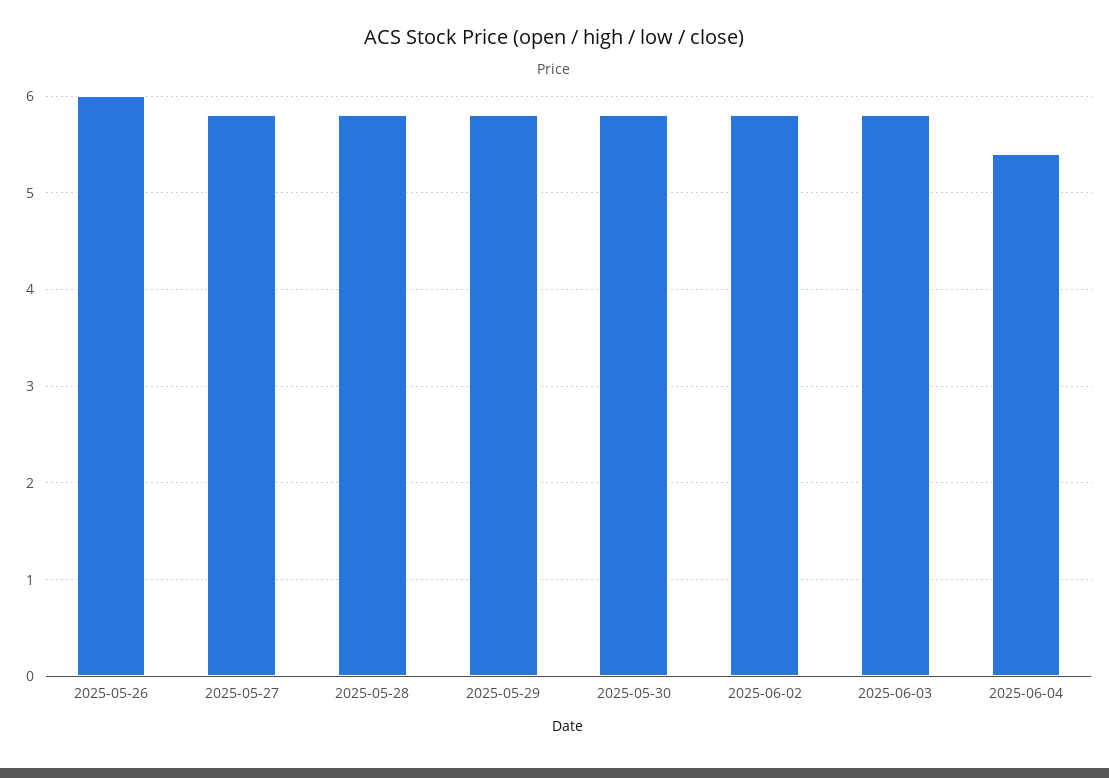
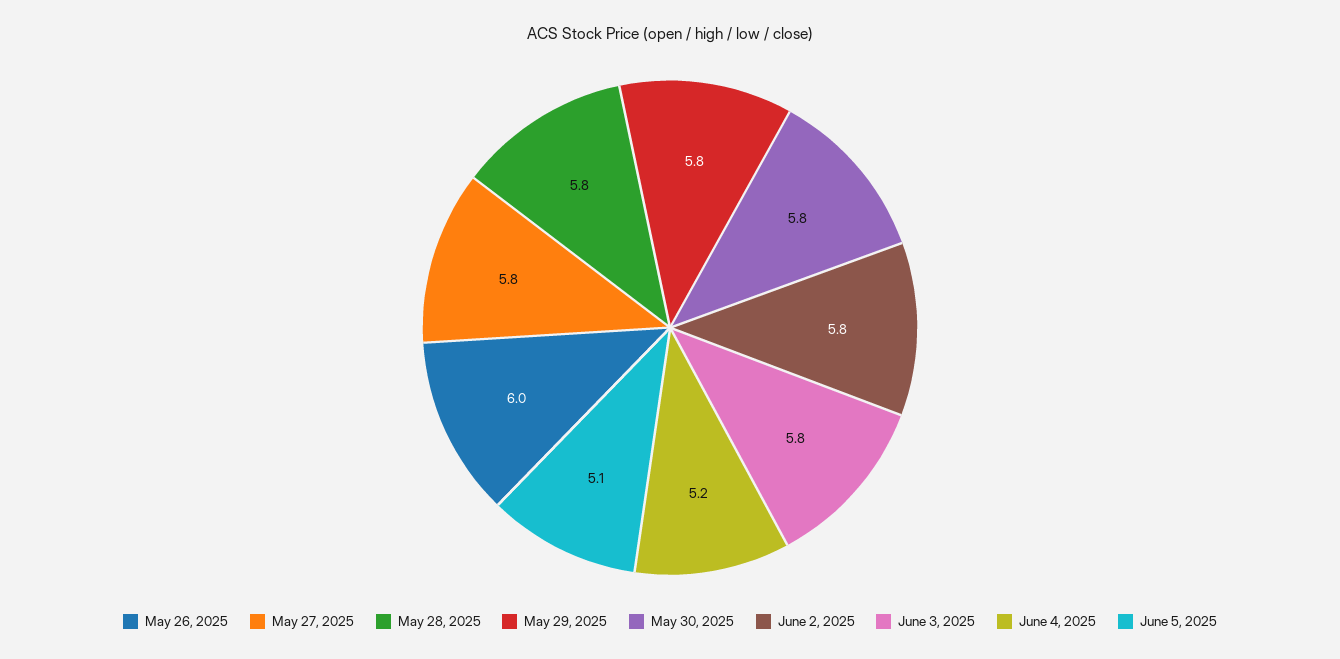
2025-06-04: 5.4 -> 5.2
June 5, 2025: none -> 5.1

